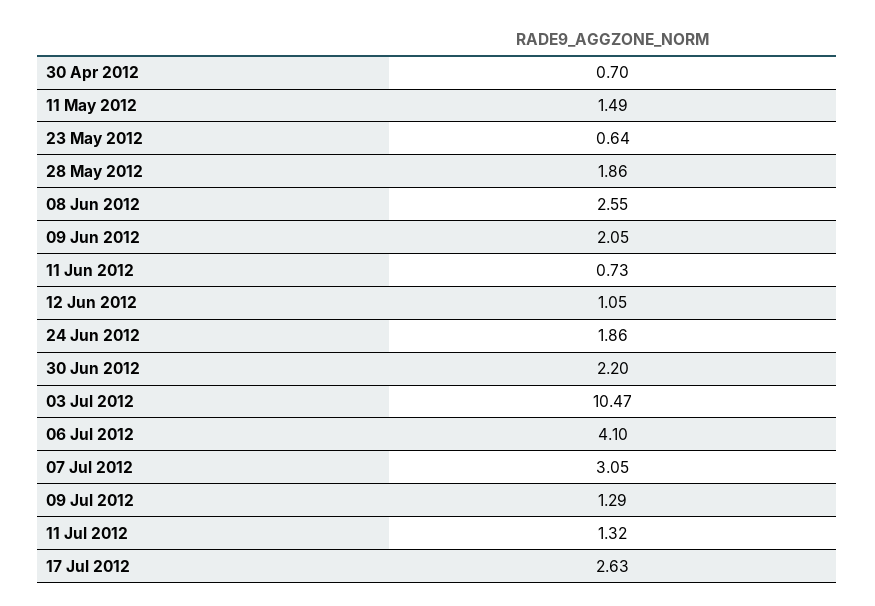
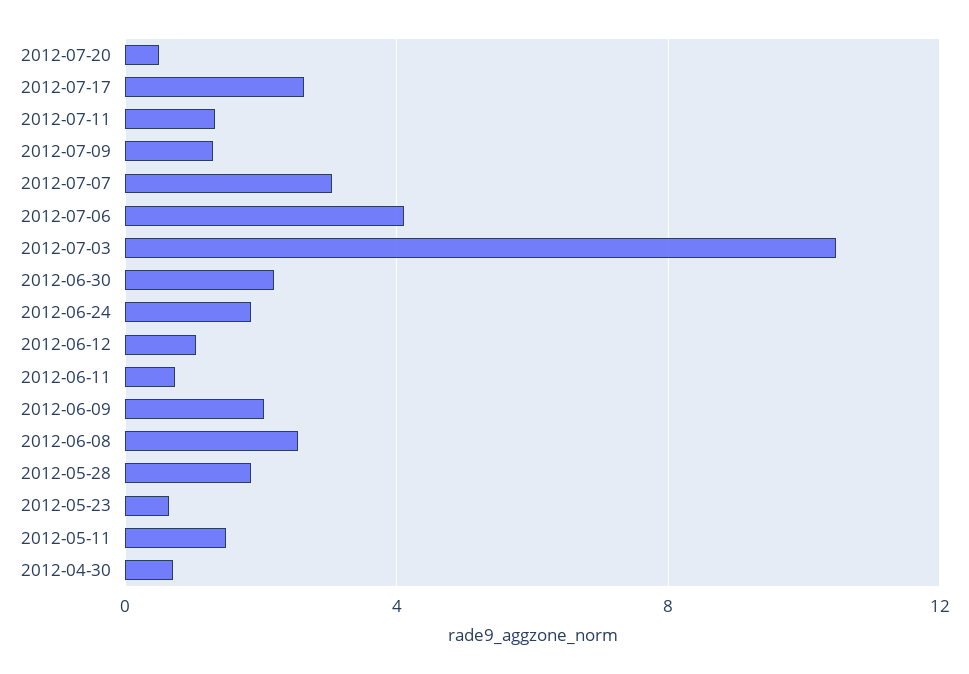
2012-07-20: none -> 0.5

